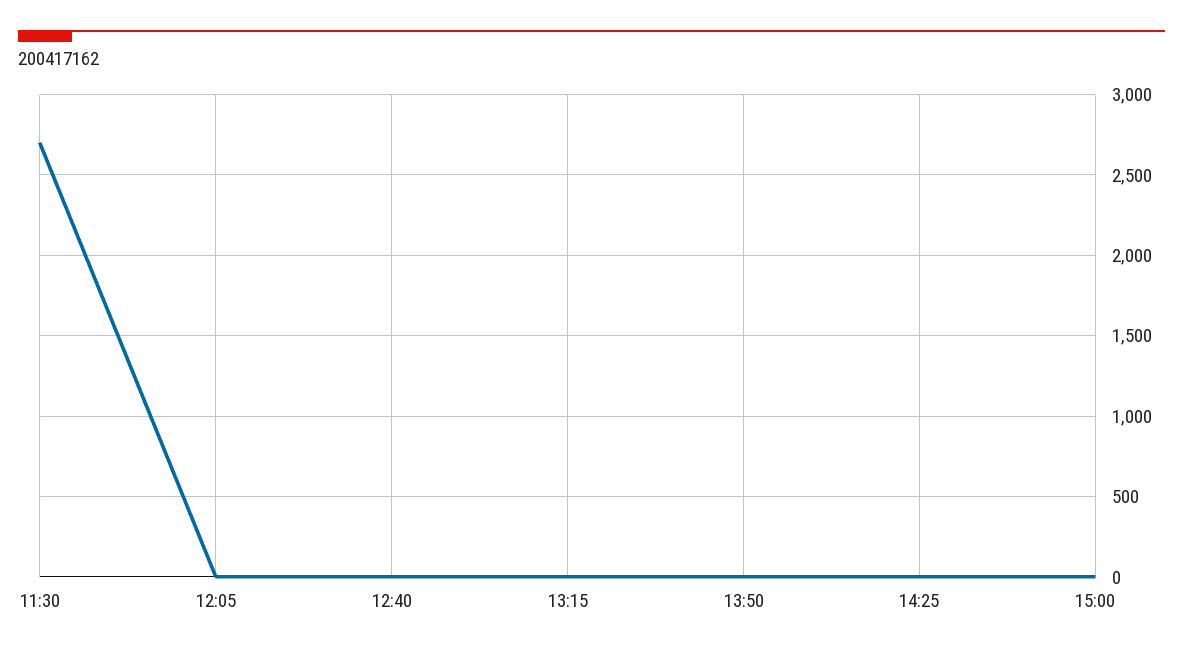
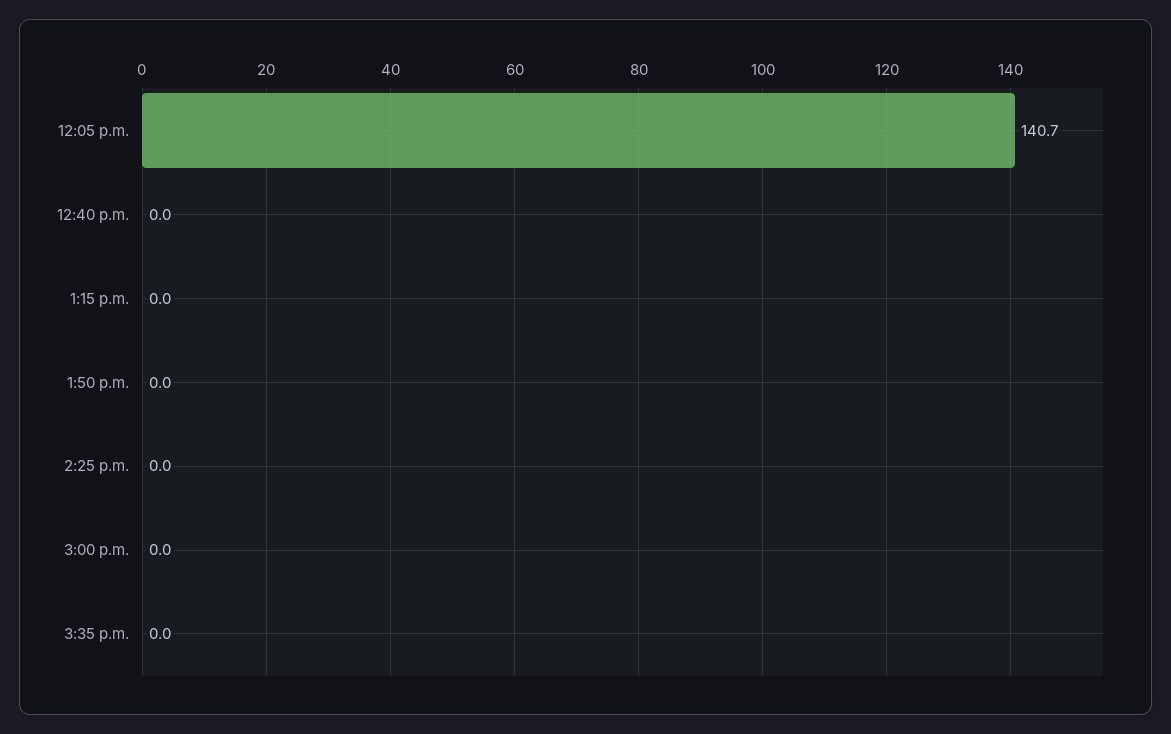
11:30: 2700 -> none
12:05: 0 -> 140.7
3:35 p.m.: none -> 0

